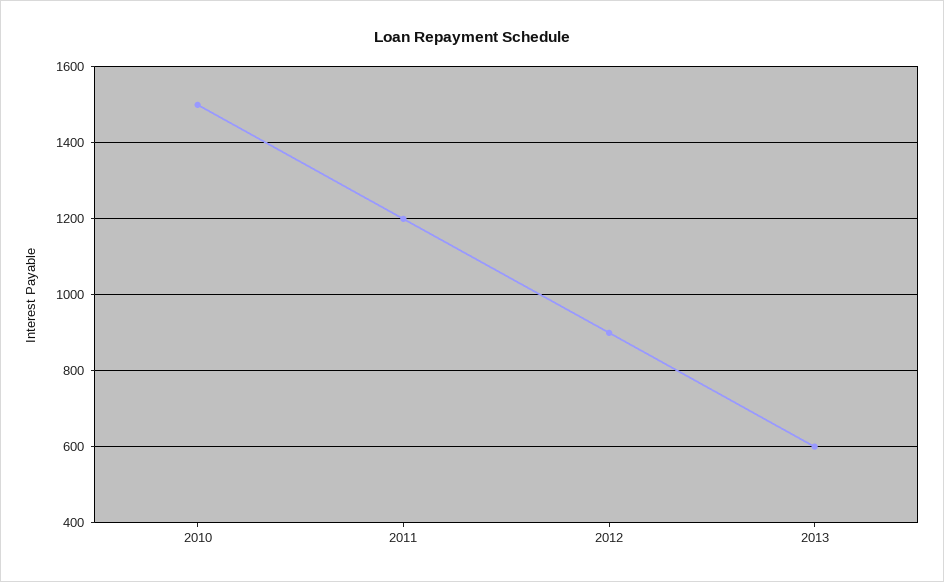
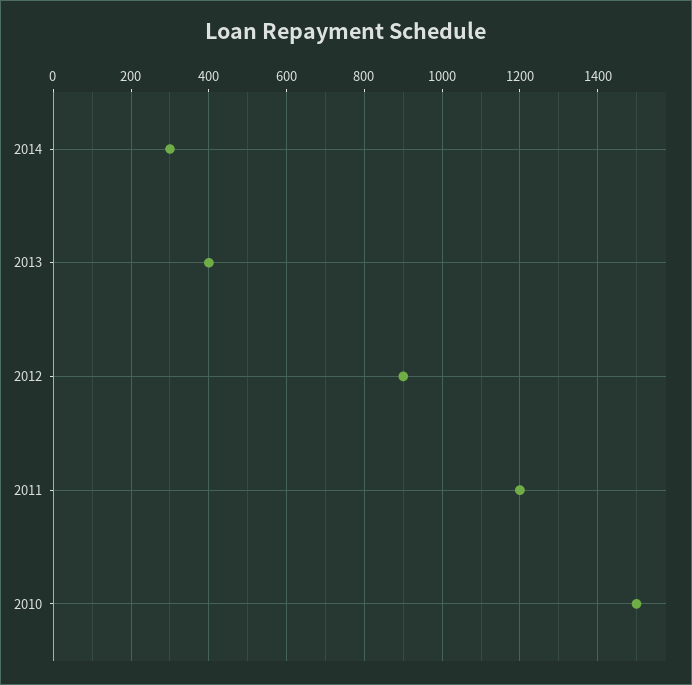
2013: 600 -> 400
2014: none -> 300

